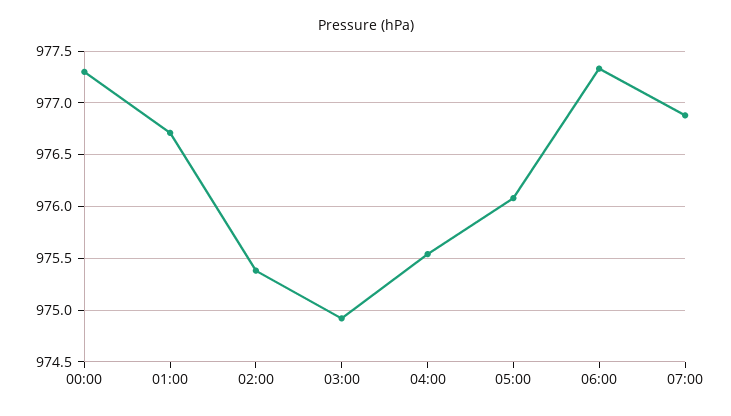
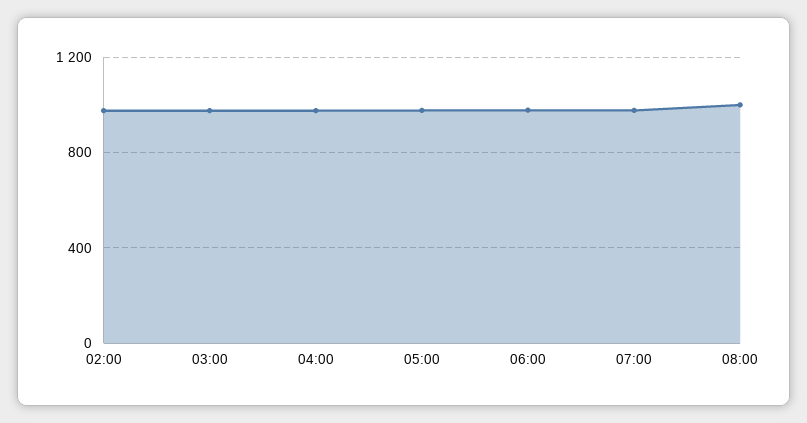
00:00: 977.3 -> none
01:00: 976.7 -> none
08:00: none -> 1000

